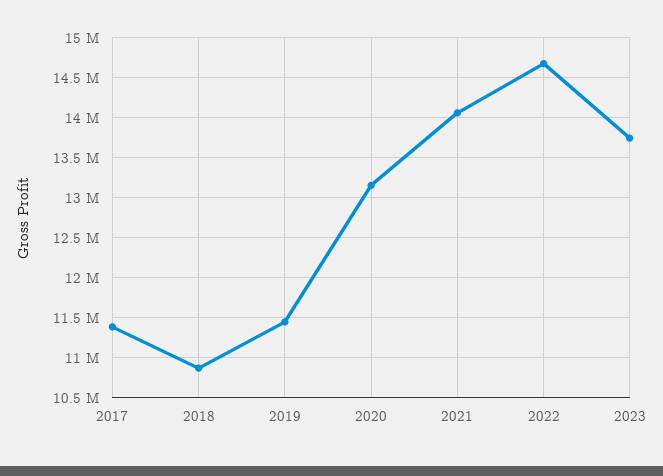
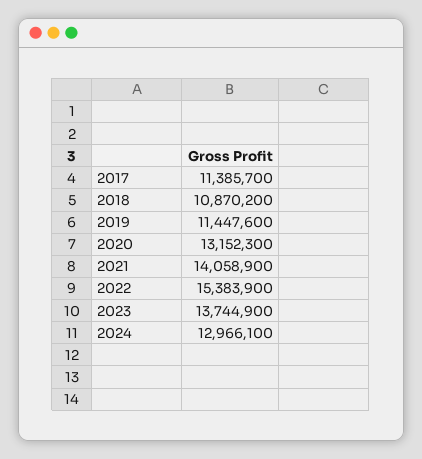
2022: 14700000 -> 15383900
2024: none -> 12966100

